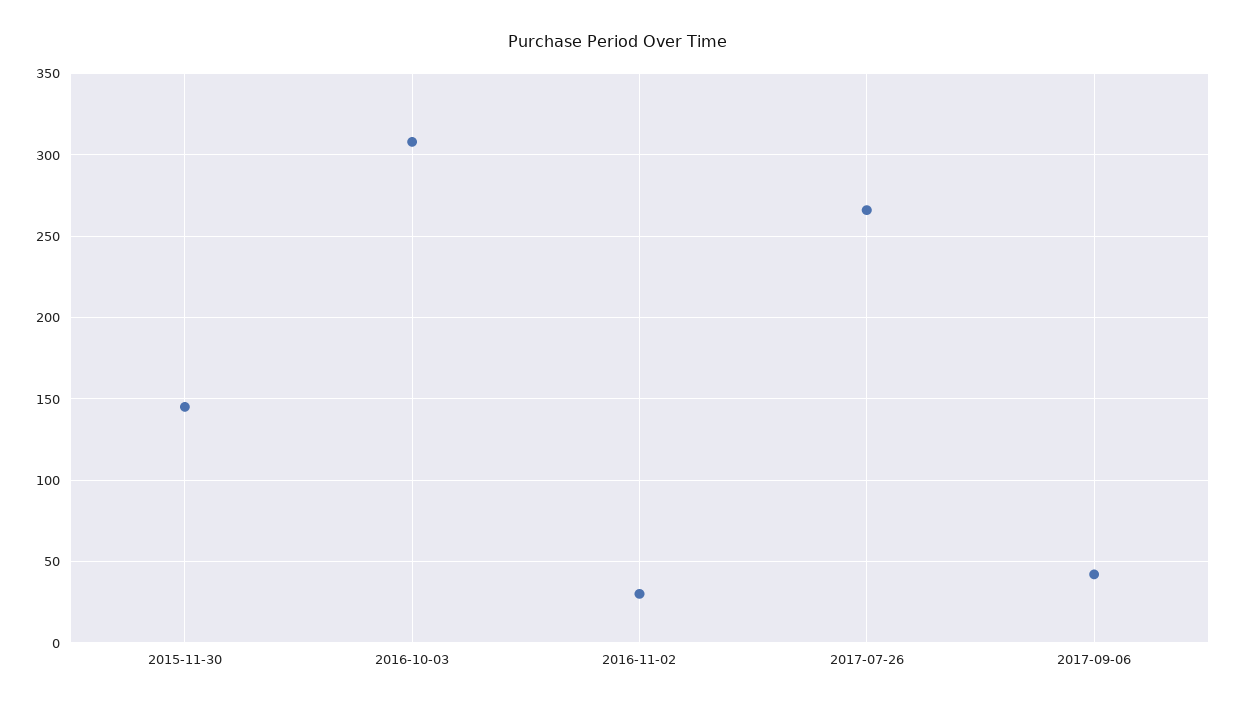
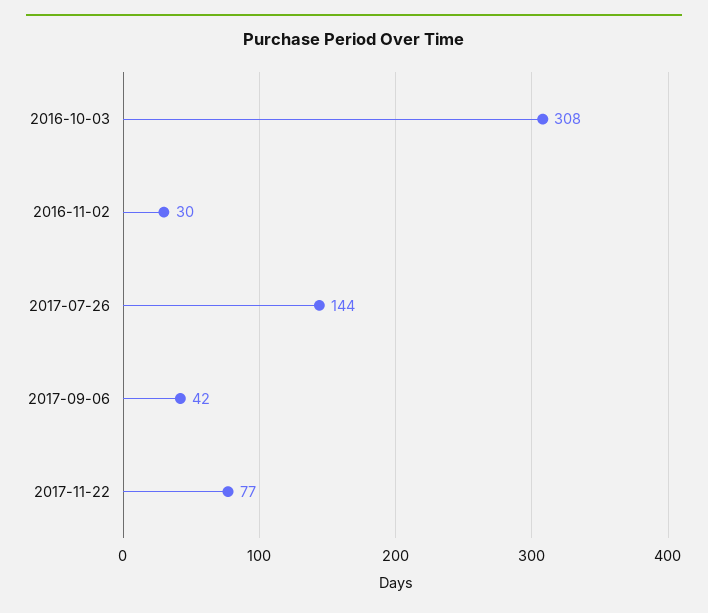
2015-11-30: 145 -> none
2017-07-26: 265 -> 144
2017-11-22: none -> 77

